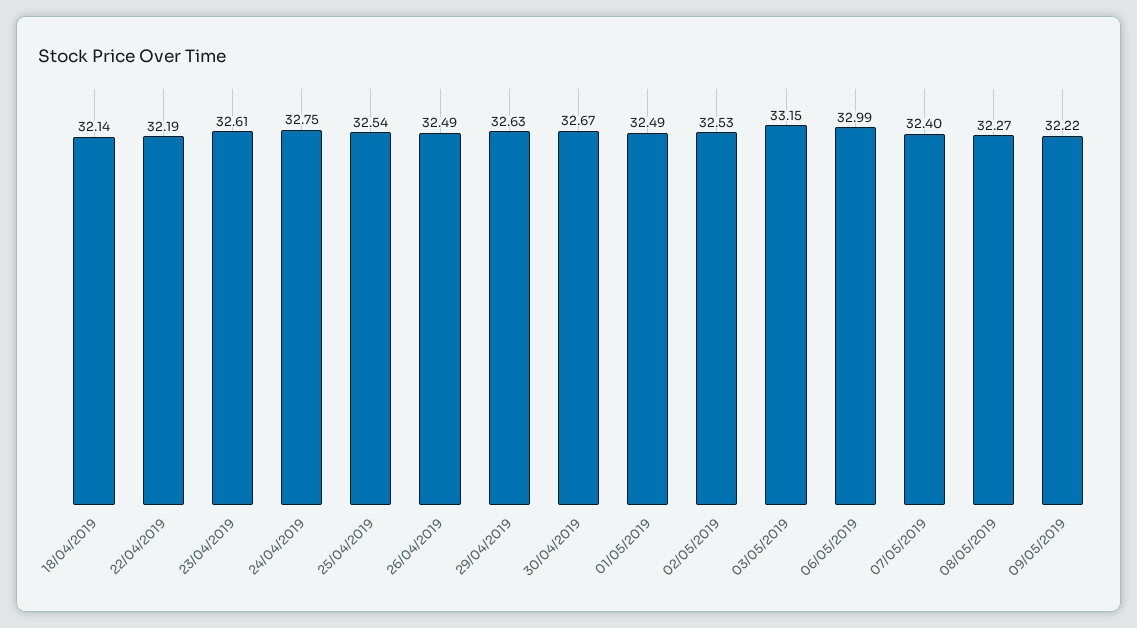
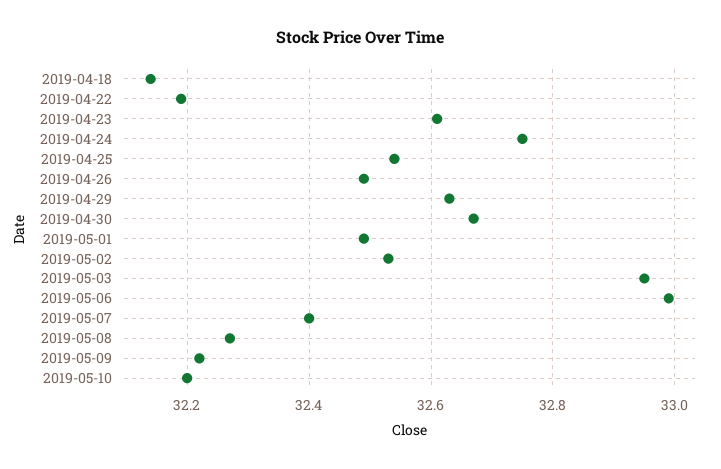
03/05/2019: 33.15 -> 32.95
2019-05-10: none -> 32.2

